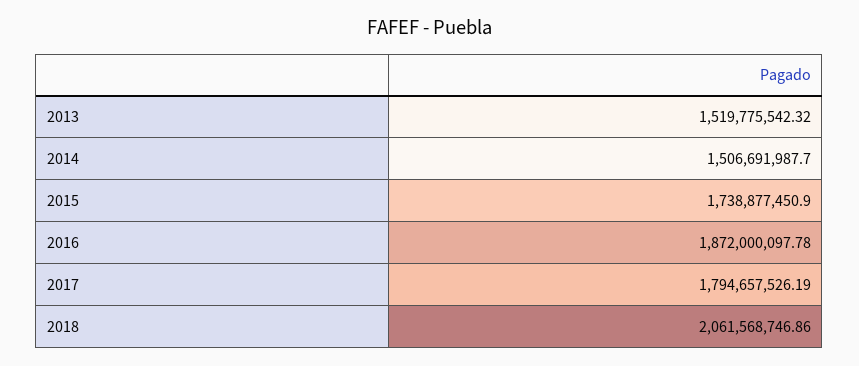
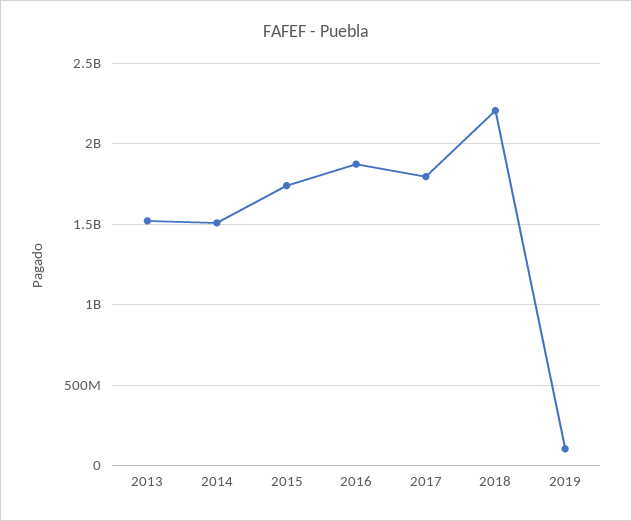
2018: 2061568746.86 -> 2200000000
2019: none -> 100000000

